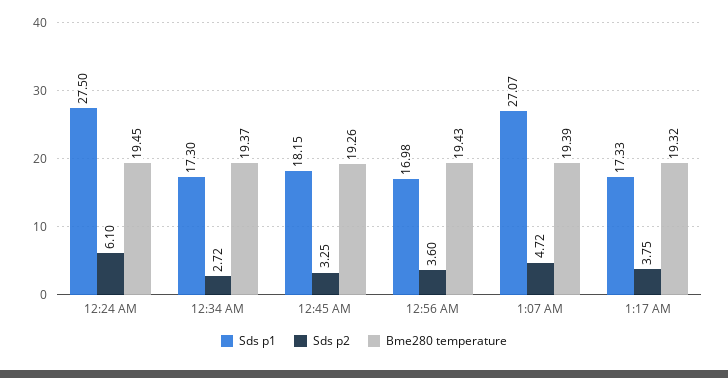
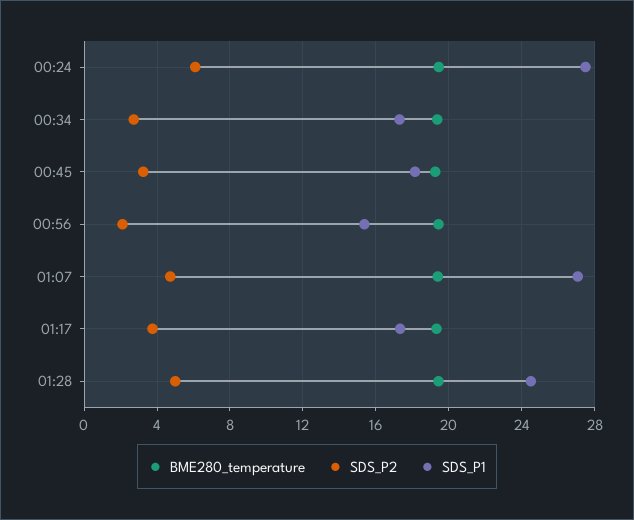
Sds p1, 12:56 AM: 16.98 -> 15.5
Sds p2, 12:56 AM: 3.6 -> 2
Bme280 temperature, 01:28: none -> 19.5
Sds p2, 01:28: none -> 5
Sds p1, 01:28: none -> 24.5

